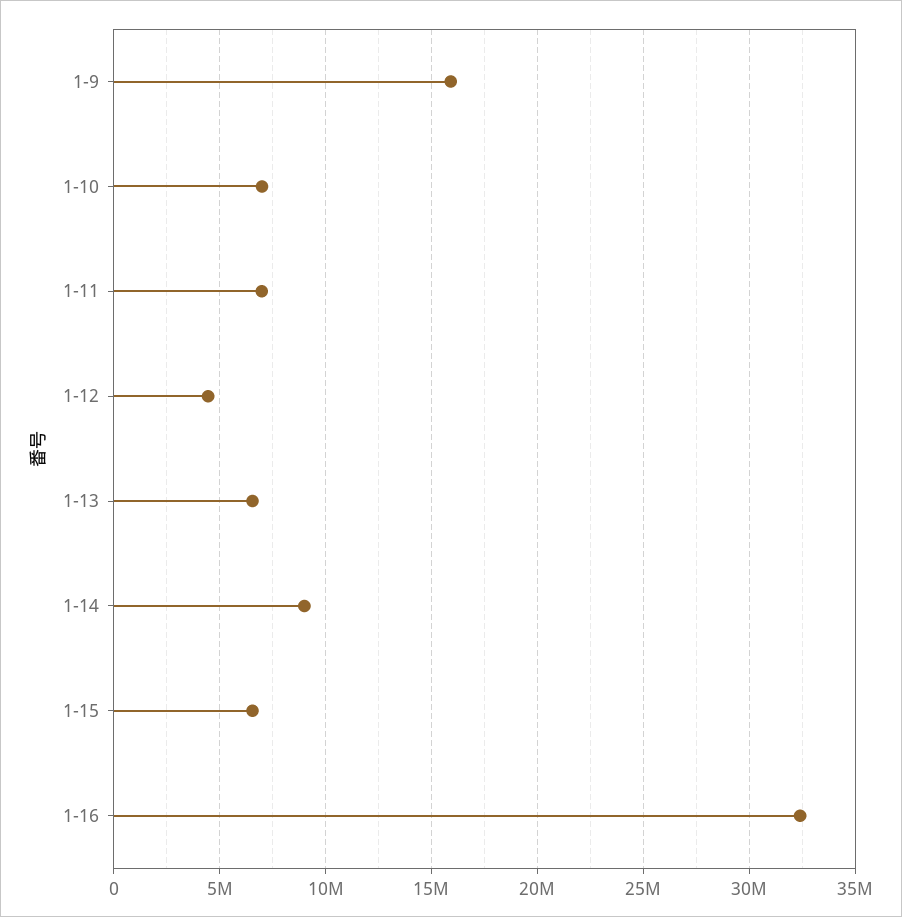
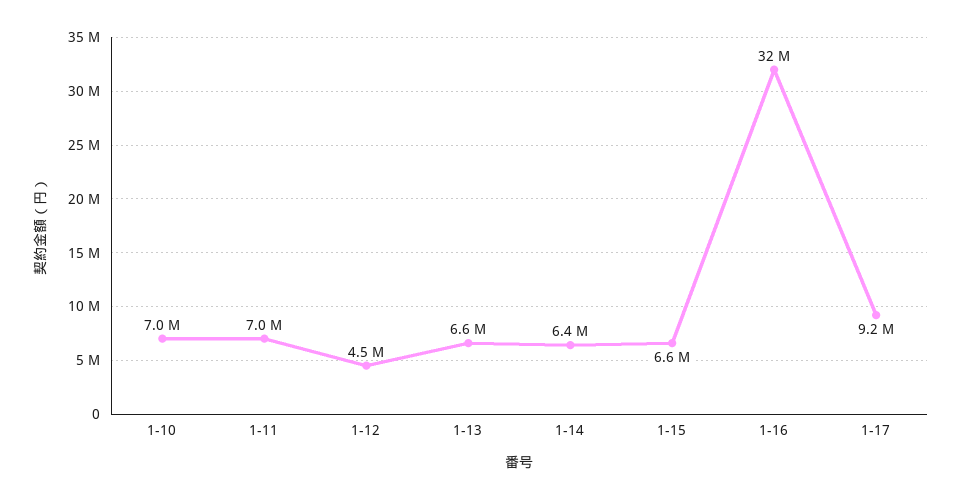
1-9: 16000000 -> none
1-14: 9000000 -> 6400000
1-17: none -> 9200000

